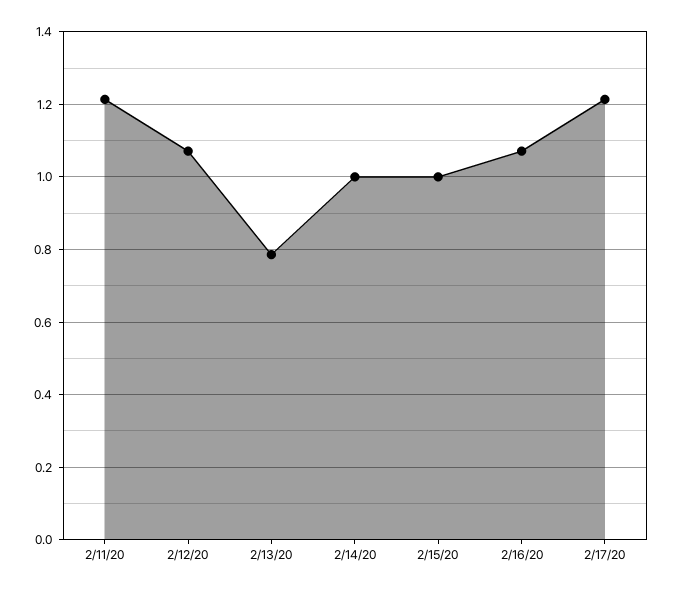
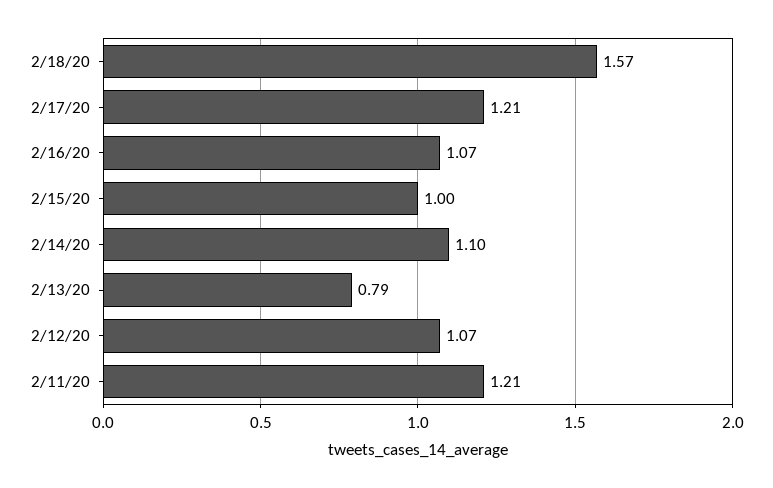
2/14/20: 1 -> 1.1
2/18/20: none -> 1.57

